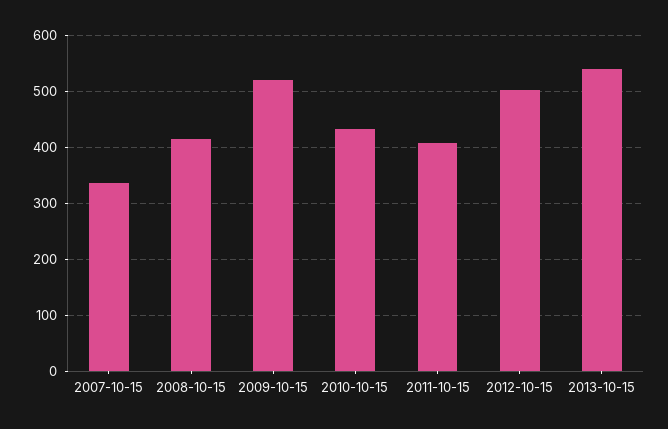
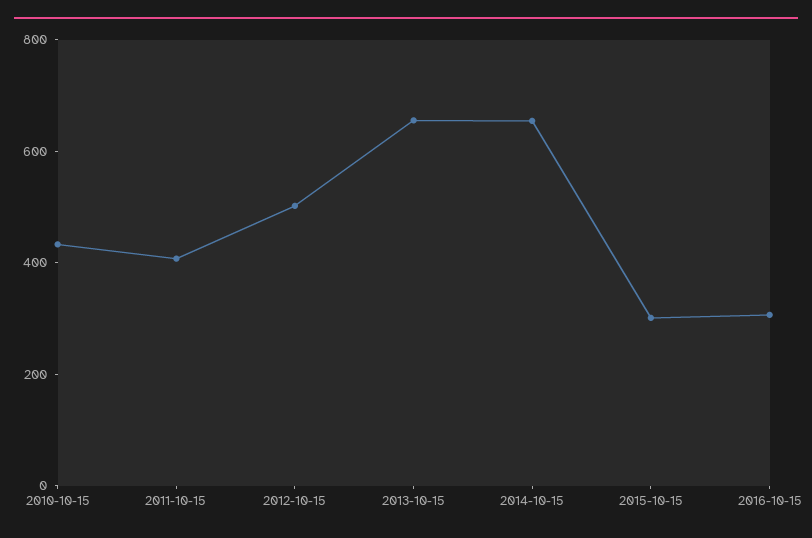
2007-10-15: 340 -> none
2008-10-15: 420 -> none
2009-10-15: 520 -> none
2013-10-15: 540 -> 650
2014-10-15: none -> 650
2015-10-15: none -> 300
2016-10-15: none -> 300

